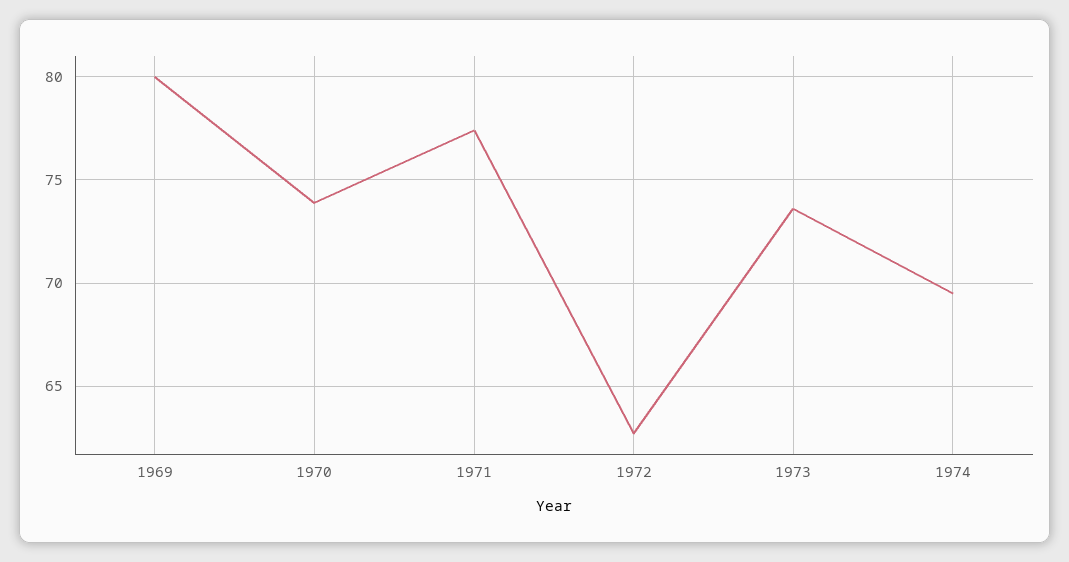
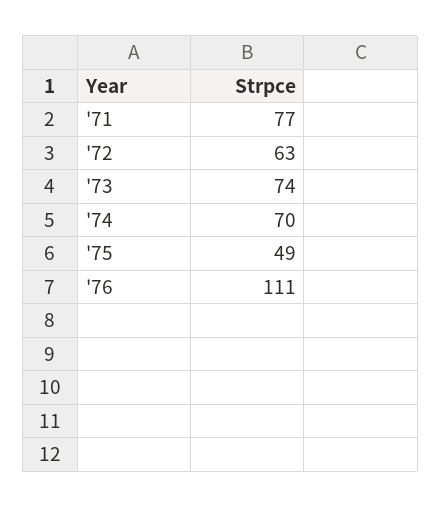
1969: 80 -> none
1970: 74 -> none
'75: none -> 49
'76: none -> 111

